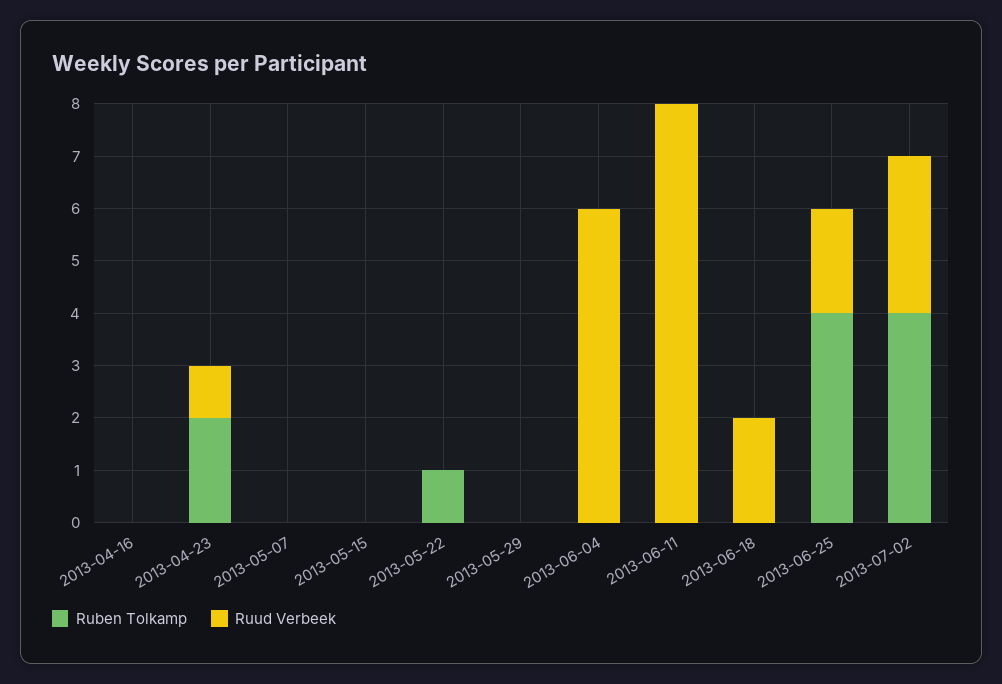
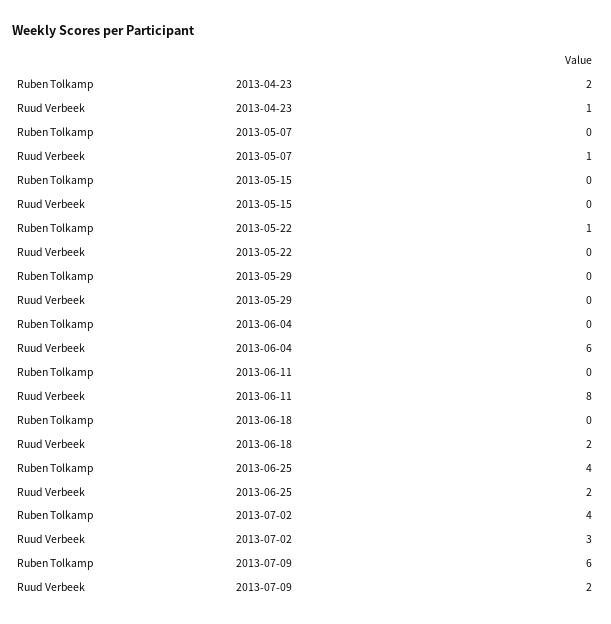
Ruben Tolkamp, 2013-04-16: 0 -> none
Ruud Verbeek, 2013-04-16: 0 -> none
Ruud Verbeek, 2013-05-07: 0 -> 1
Ruben Tolkamp, 2013-07-09: none -> 6
Ruud Verbeek, 2013-07-09: none -> 2

